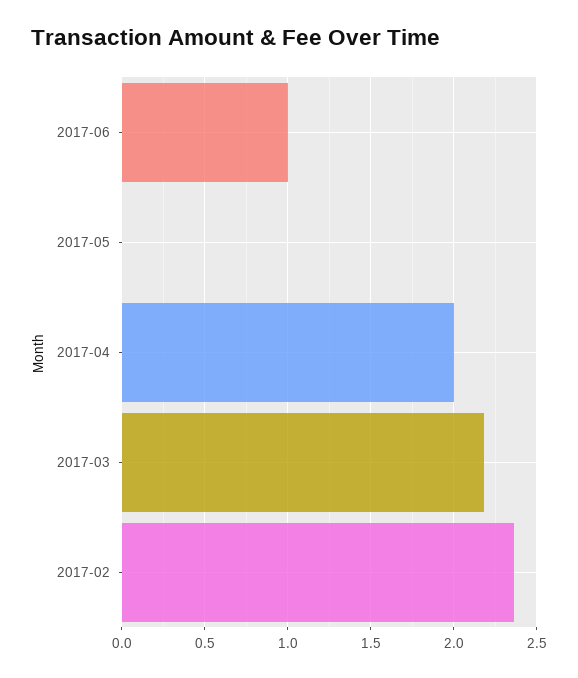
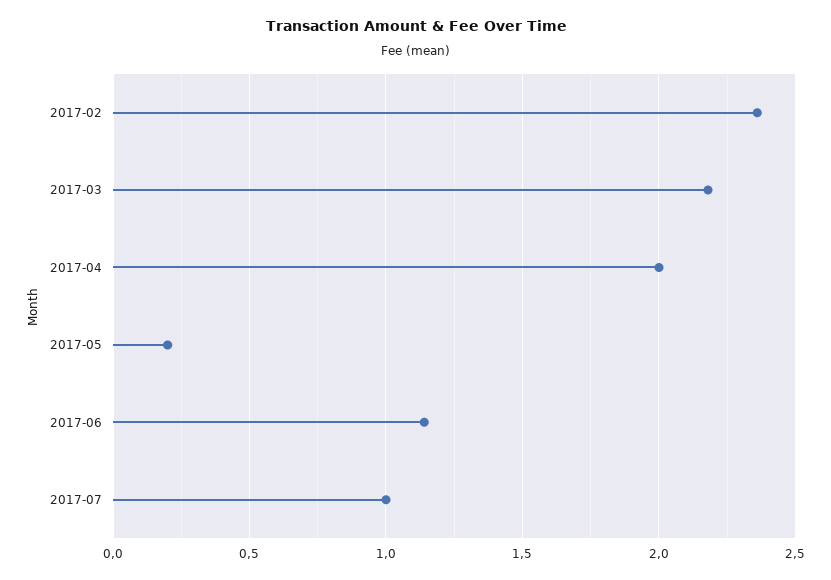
2017-06: 1 -> 1.15
2017-05: 0 -> 0.2
2017-07: none -> 1

